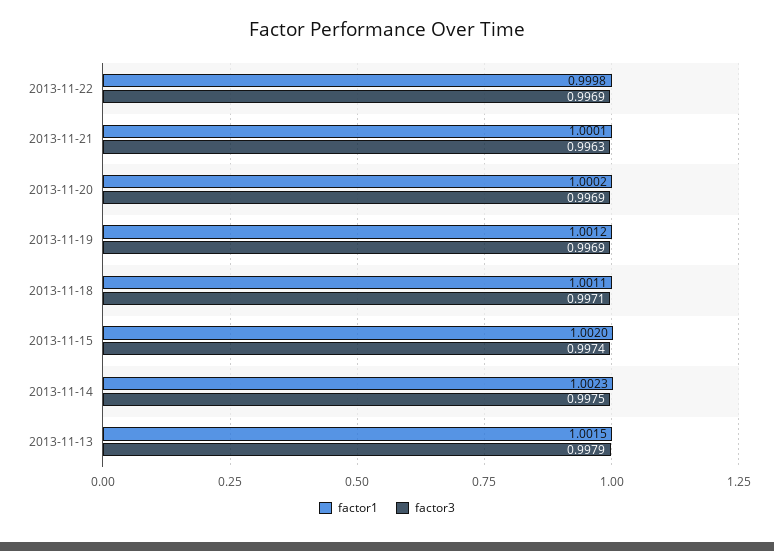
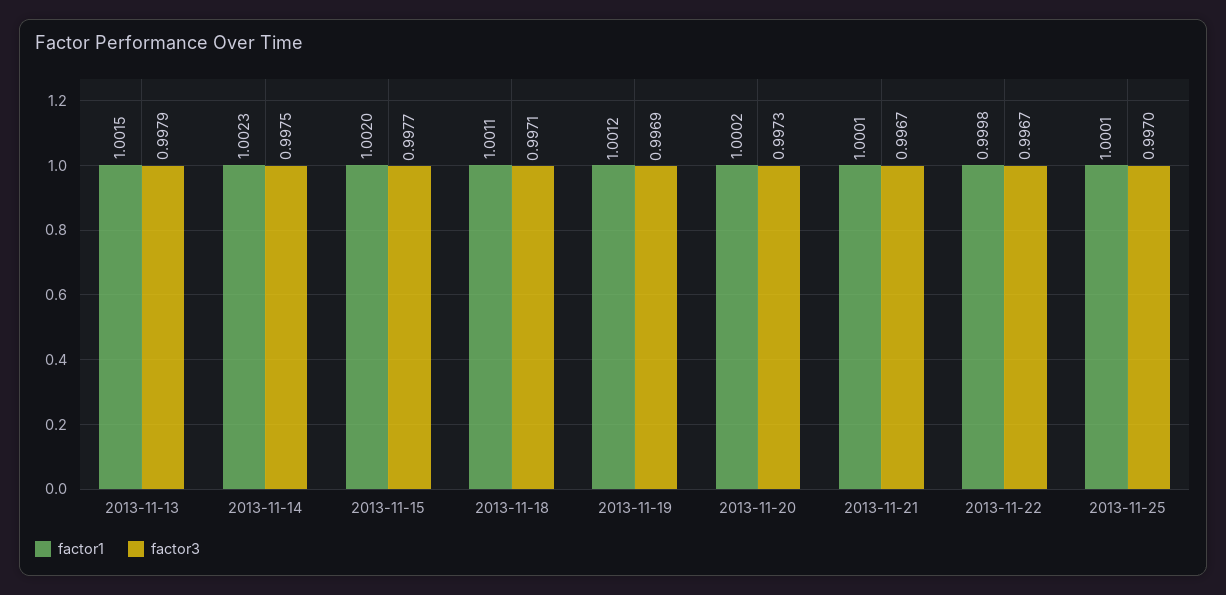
factor3, 2013-11-22: 0.9969 -> 0.9967
factor3, 2013-11-21: 0.9963 -> 0.9967
factor3, 2013-11-20: 0.9969 -> 0.9973
factor3, 2013-11-15: 0.9974 -> 0.9977
factor1, 2013-11-25: none -> 1.0001
factor3, 2013-11-25: none -> 0.997

